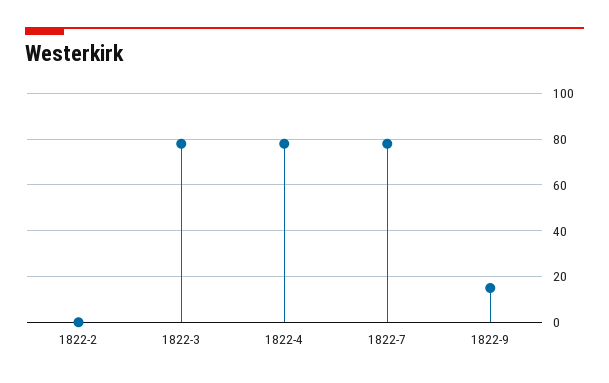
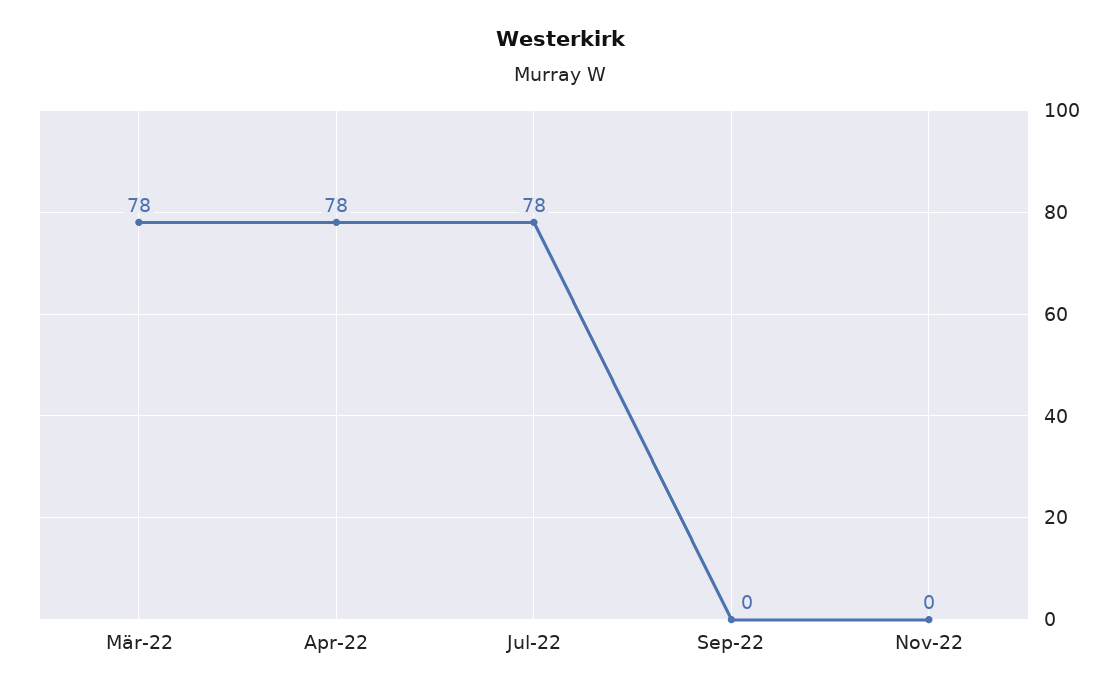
1822-2: 0 -> none
1822-9: 15 -> 0
Nov-22: none -> 0

